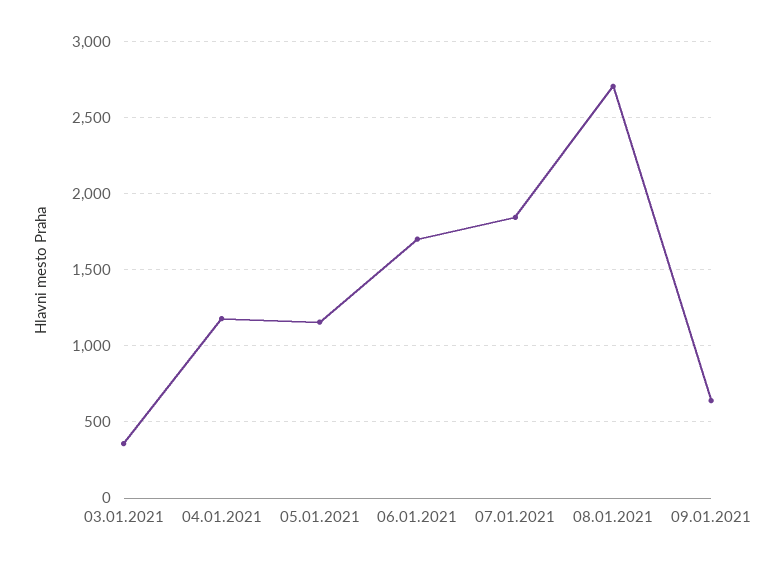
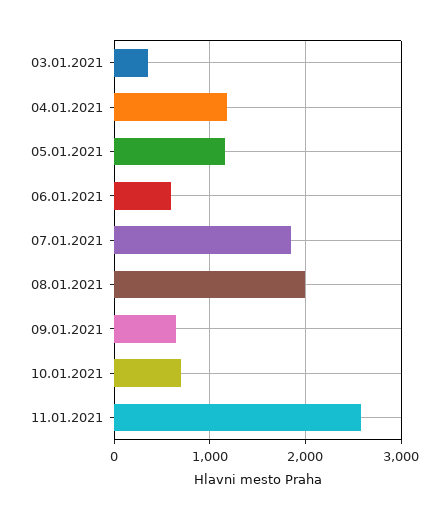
06.01.2021: 1700 -> 600
08.01.2021: 2700 -> 2000
10.01.2021: none -> 700
11.01.2021: none -> 2600

